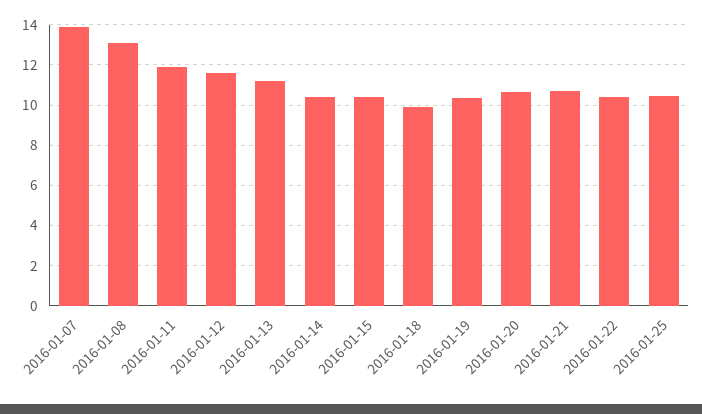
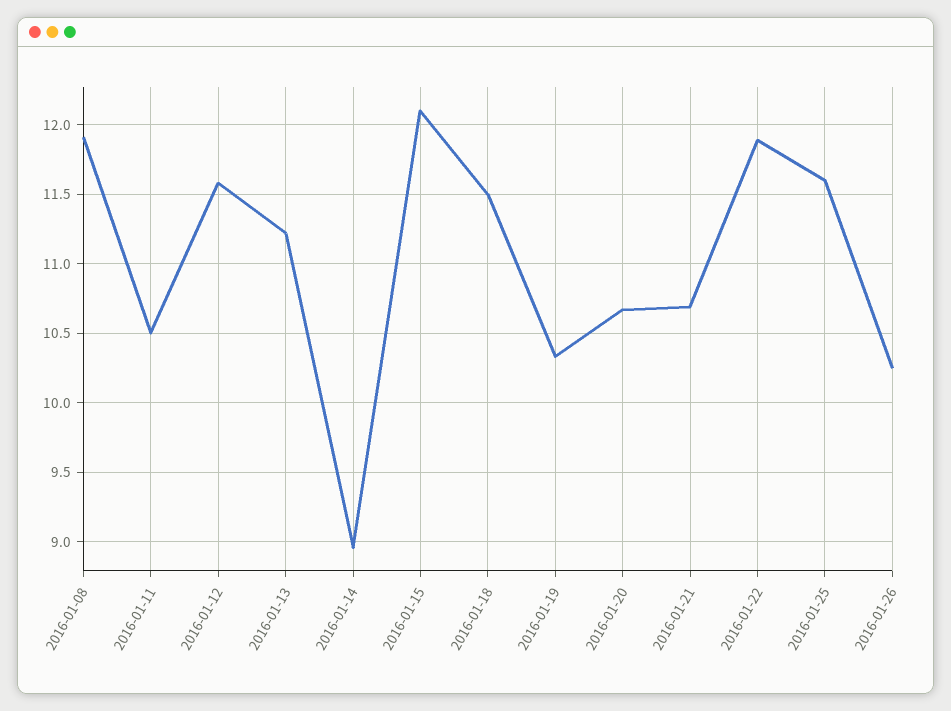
2016-01-07: 14 -> none
2016-01-08: 13 -> 11.9
2016-01-11: 12 -> 10.5
2016-01-14: 10.5 -> 8.95
2016-01-15: 10.5 -> 12.1
2016-01-18: 10 -> 11.5
2016-01-22: 10.5 -> 11.9
2016-01-25: 10.5 -> 11.6
2016-01-26: none -> 10.25

